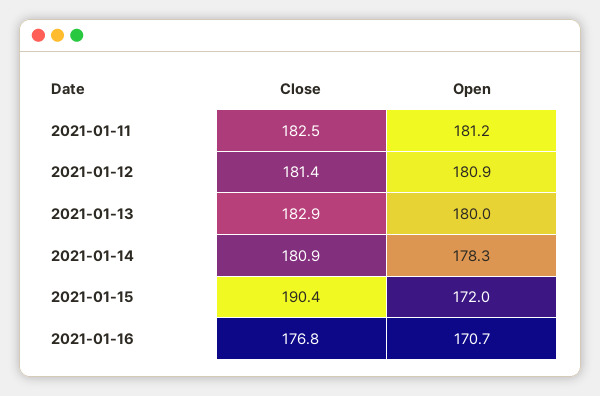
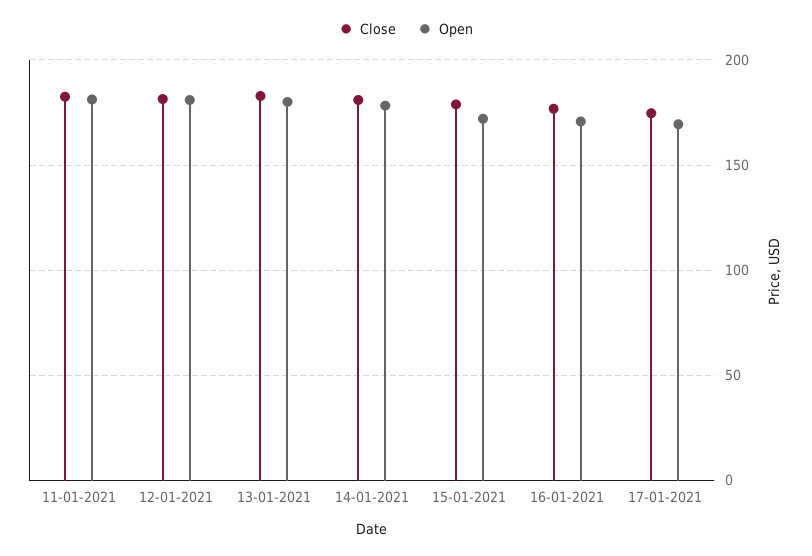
Close, 2021-01-15: 190.4 -> 180
Close, 17-01-2021: none -> 175
Open, 17-01-2021: none -> 170

